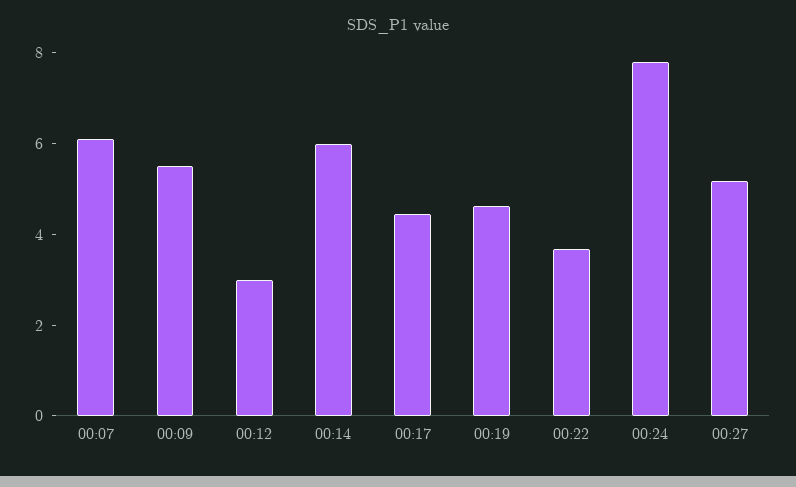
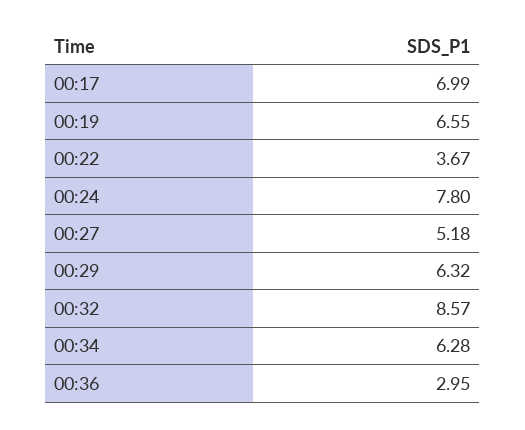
00:07: 6 -> none
00:09: 5.5 -> none
00:12: 3 -> none
00:14: 6 -> none
00:17: 4.5 -> 6.99
00:19: 4.5 -> 6.55
00:29: none -> 6.32
00:32: none -> 8.57
00:34: none -> 6.28
00:36: none -> 2.95

